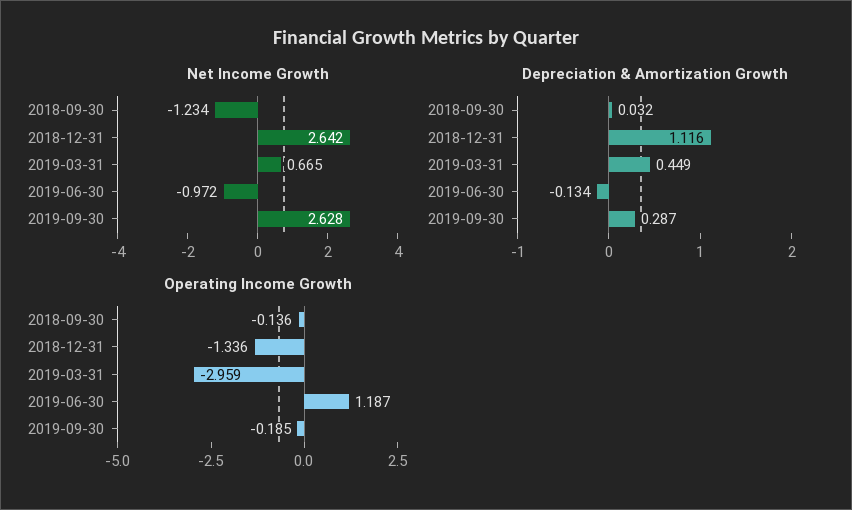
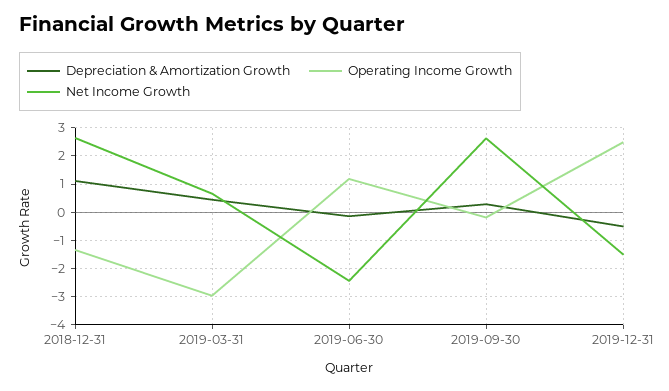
Net Income Growth, 2018-09-30: -1.234 -> none
Net Income Growth, 2019-06-30: -0.972 -> -2.5
Depreciation & Amortization Growth, 2018-09-30: 0.032 -> none
Operating Income Growth, 2018-09-30: -0.136 -> none
Depreciation & Amortization Growth, 2019-12-31: none -> -0.5
Operating Income Growth, 2019-12-31: none -> 2.5
Net Income Growth, 2019-12-31: none -> -1.5

